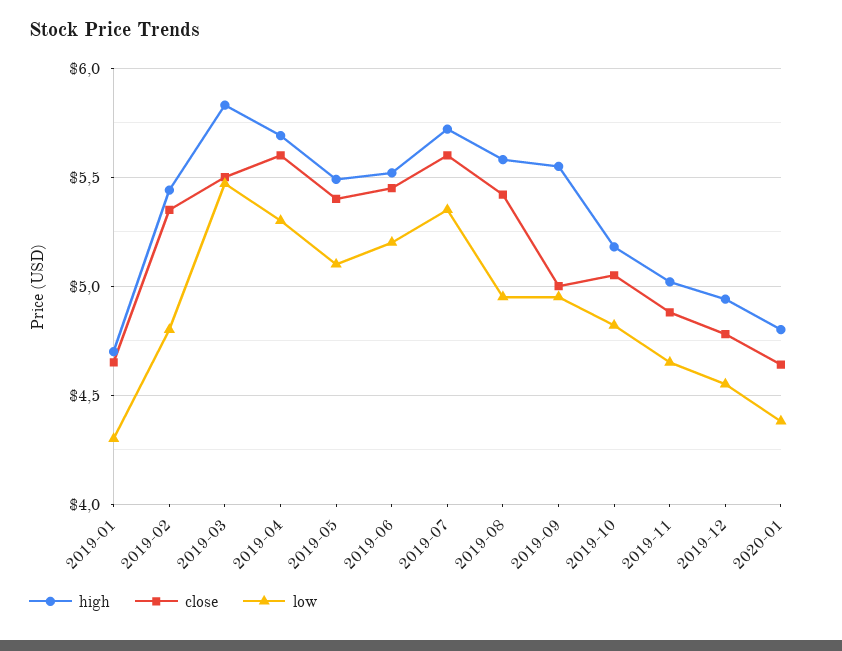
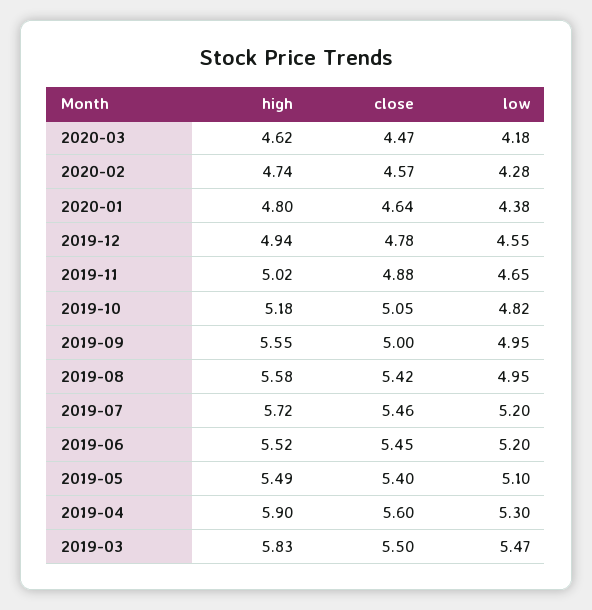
high, 2019-01: 4.7 -> none
close, 2019-01: 4.65 -> none
low, 2019-01: 4.3 -> none
high, 2019-02: 5.45 -> none
close, 2019-02: 5.35 -> none
low, 2019-02: 4.8 -> none
high, 2019-04: 5.7 -> 5.9
close, 2019-07: 5.6 -> 5.46
low, 2019-07: 5.35 -> 5.2
high, 2020-03: none -> 4.62
close, 2020-03: none -> 4.47
low, 2020-03: none -> 4.18
high, 2020-02: none -> 4.74
close, 2020-02: none -> 4.57
low, 2020-02: none -> 4.28

